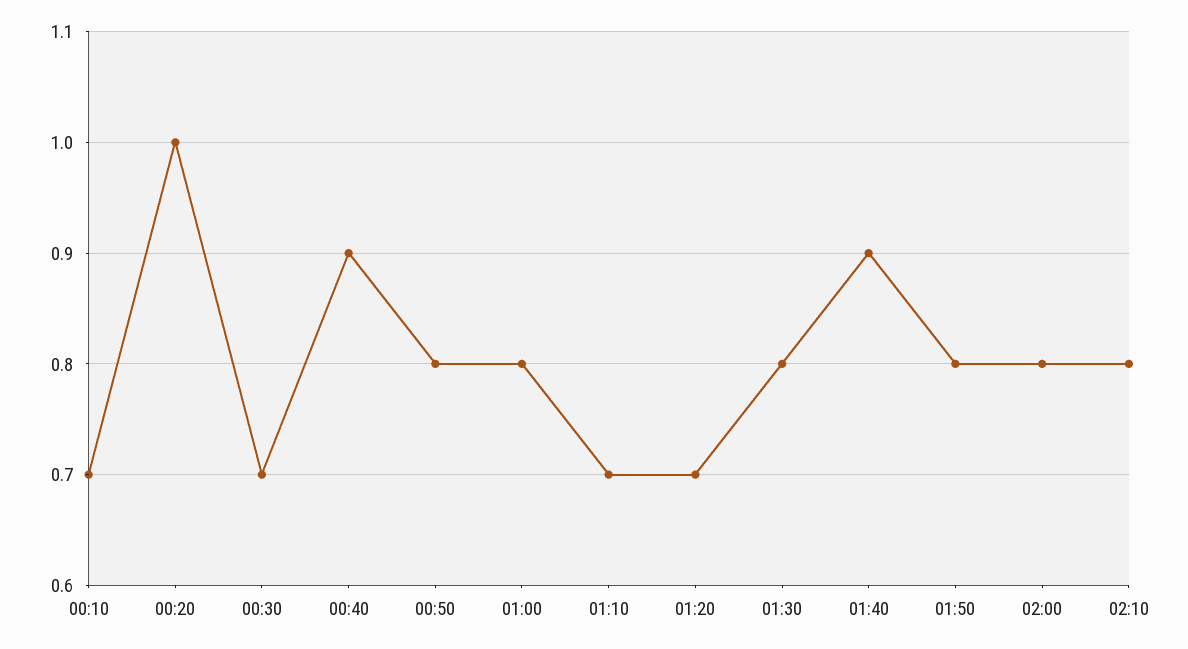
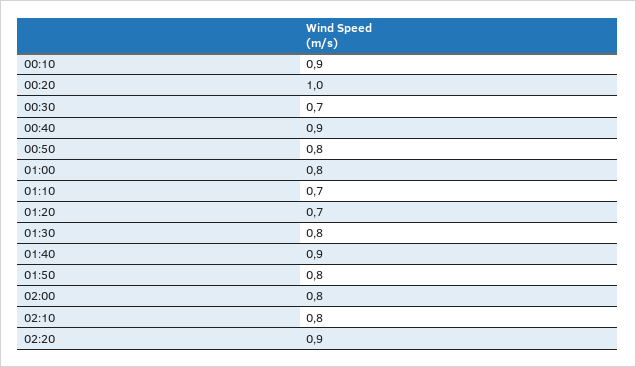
00:10: 0.7 -> 0.9
02:20: none -> 0.9

